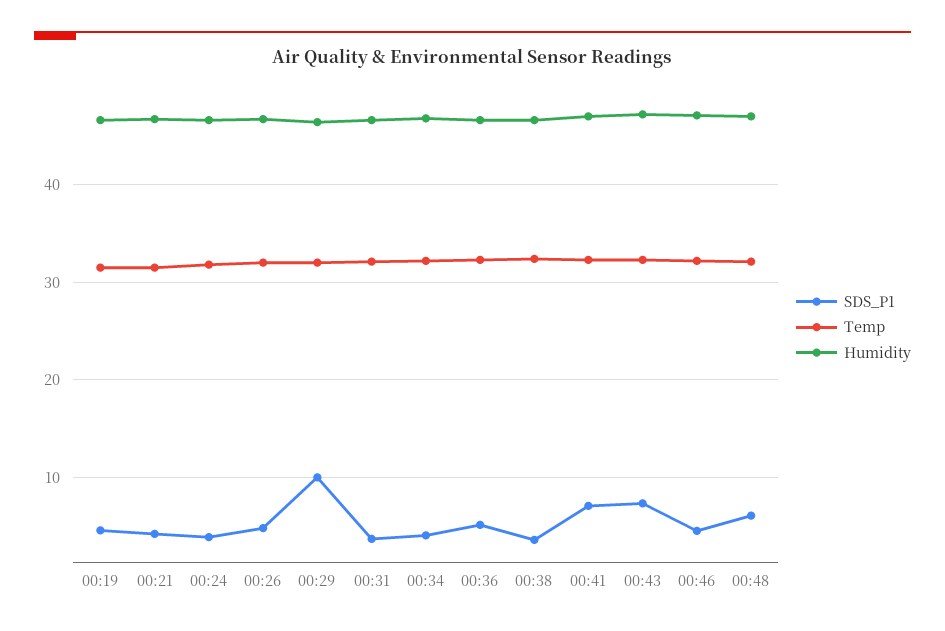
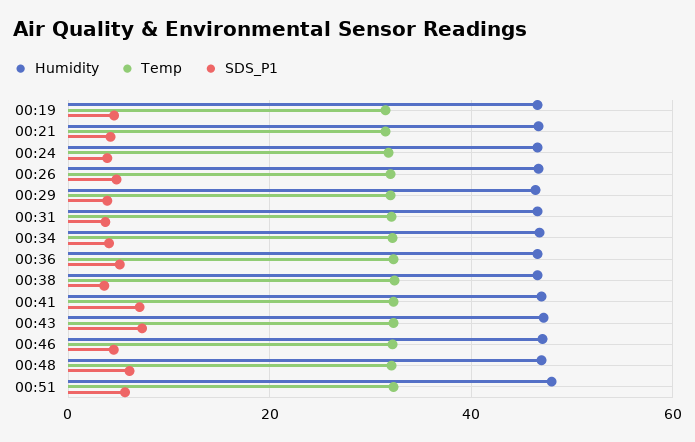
SDS_P1, 00:29: 10 -> 4
Humidity, 00:51: none -> 48
Temp, 00:51: none -> 32
SDS_P1, 00:51: none -> 6

